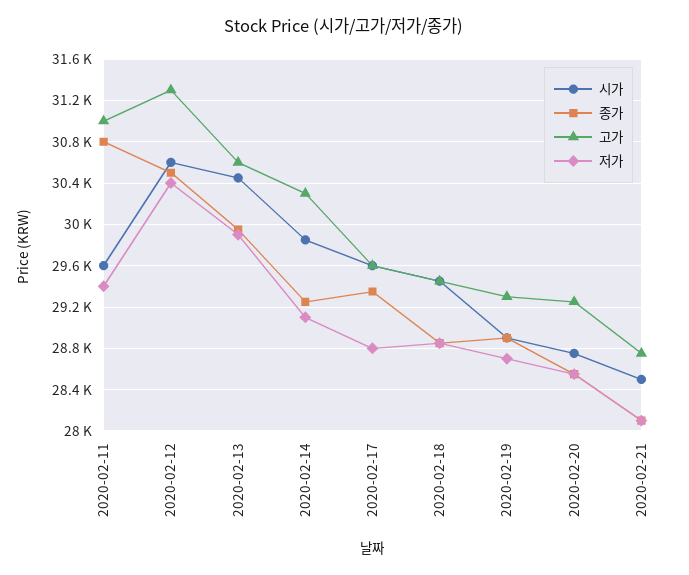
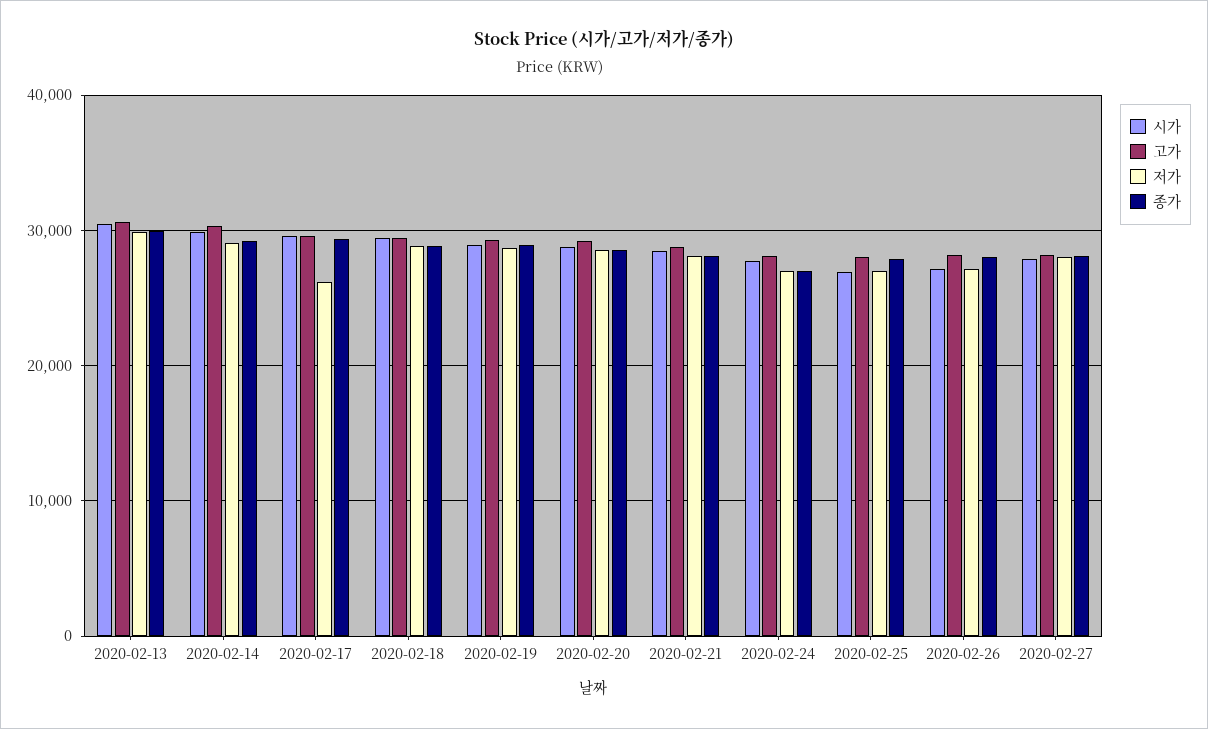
시가, 2020-02-11: 29600 -> none
종가, 2020-02-11: 30800 -> none
고가, 2020-02-11: 31000 -> none
저가, 2020-02-11: 29400 -> none
시가, 2020-02-12: 30600 -> none
종가, 2020-02-12: 30500 -> none
고가, 2020-02-12: 31300 -> none
저가, 2020-02-12: 30400 -> none
저가, 2020-02-17: 28800 -> 26000
시가, 2020-02-24: none -> 28000
고가, 2020-02-24: none -> 28000
저가, 2020-02-24: none -> 27000
종가, 2020-02-24: none -> 27000
시가, 2020-02-25: none -> 27000
고가, 2020-02-25: none -> 28000
저가, 2020-02-25: none -> 27000
종가, 2020-02-25: none -> 28000
시가, 2020-02-26: none -> 27000
고가, 2020-02-26: none -> 28000
저가, 2020-02-26: none -> 27000
종가, 2020-02-26: none -> 28000
시가, 2020-02-27: none -> 28000
고가, 2020-02-27: none -> 28000
저가, 2020-02-27: none -> 28000
종가, 2020-02-27: none -> 28000

